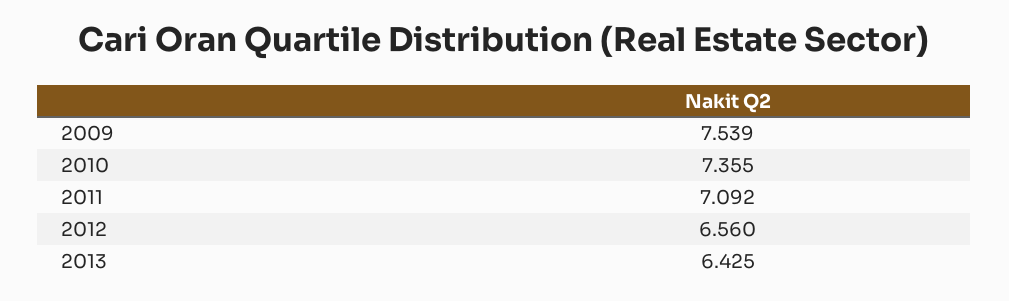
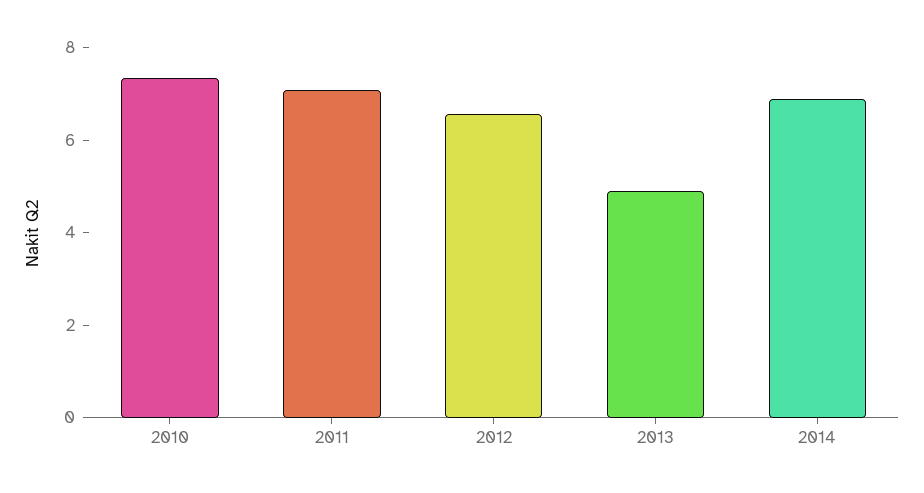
2009: 7.539 -> none
2013: 6.425 -> 5
2014: none -> 7

